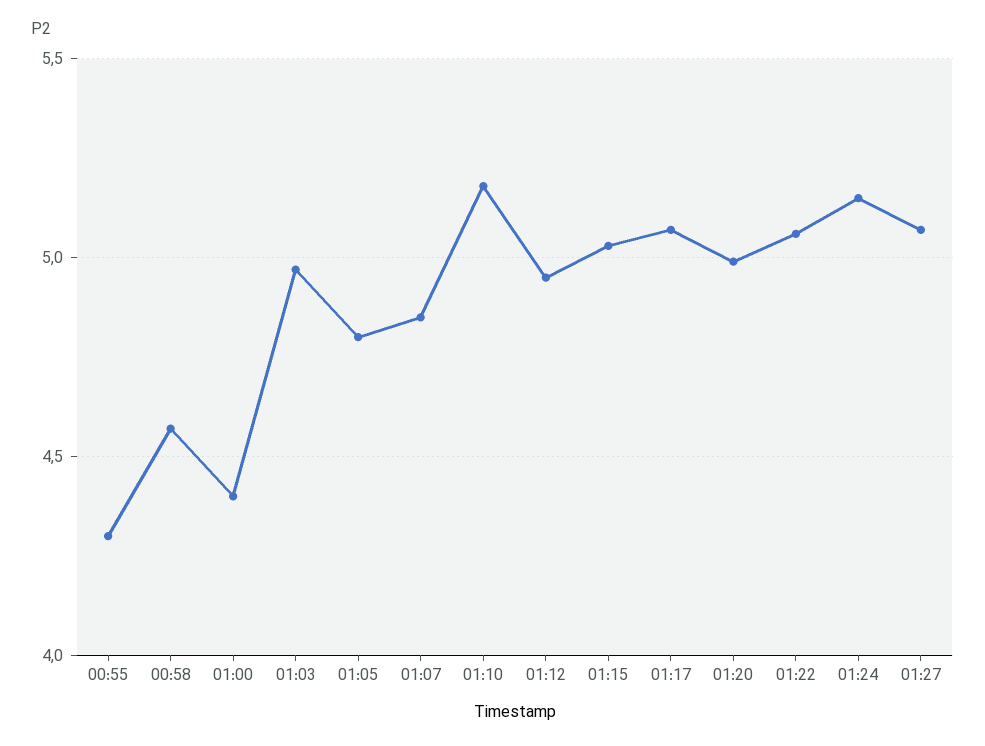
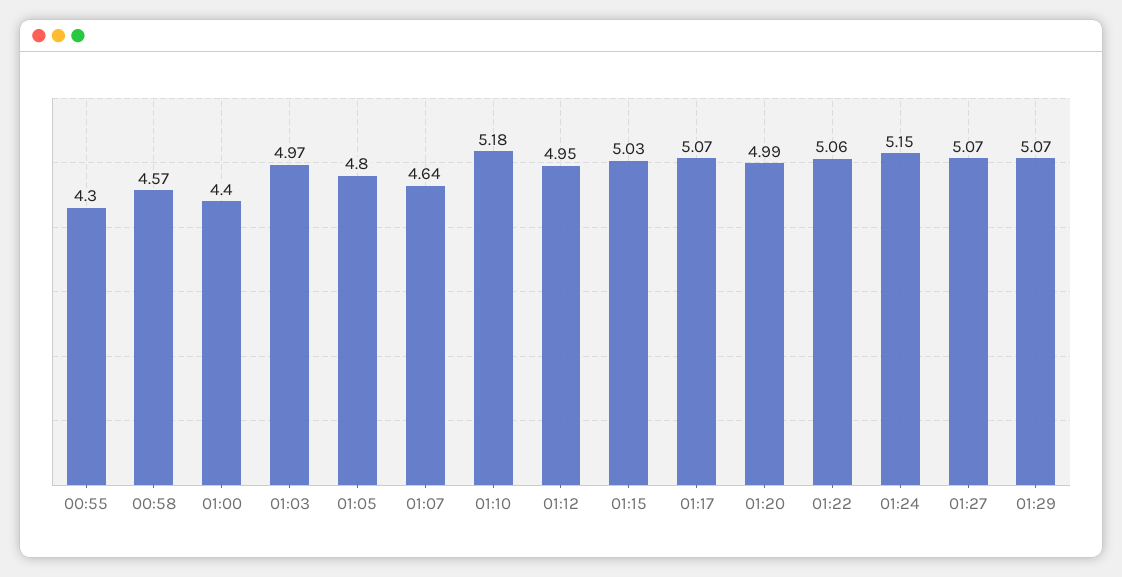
01:07: 4.85 -> 4.64
01:29: none -> 5.07

